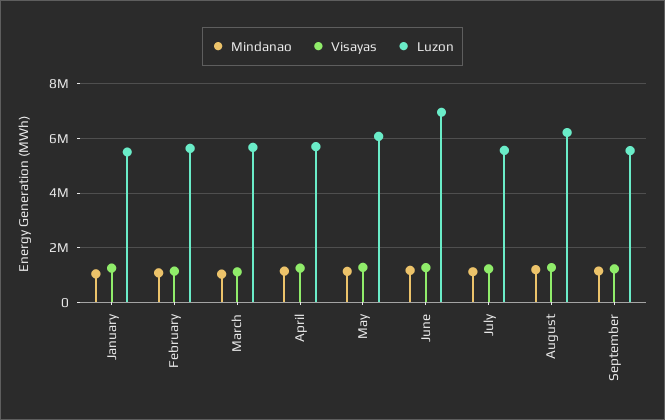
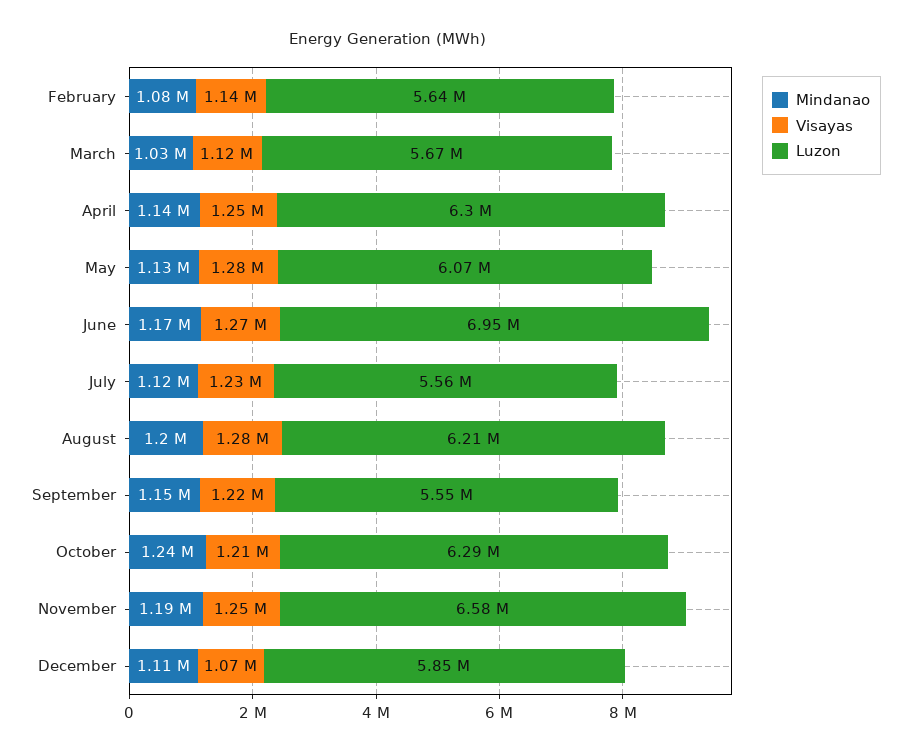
Mindanao, January: 1000000 -> none
Visayas, January: 1250000 -> none
Luzon, January: 5500000 -> none
Luzon, April: 5750000 -> 6300000
Mindanao, October: none -> 1240000
Visayas, October: none -> 1210000
Luzon, October: none -> 6290000
Mindanao, November: none -> 1190000
Visayas, November: none -> 1250000
Luzon, November: none -> 6580000
Mindanao, December: none -> 1110000
Visayas, December: none -> 1070000
Luzon, December: none -> 5850000

